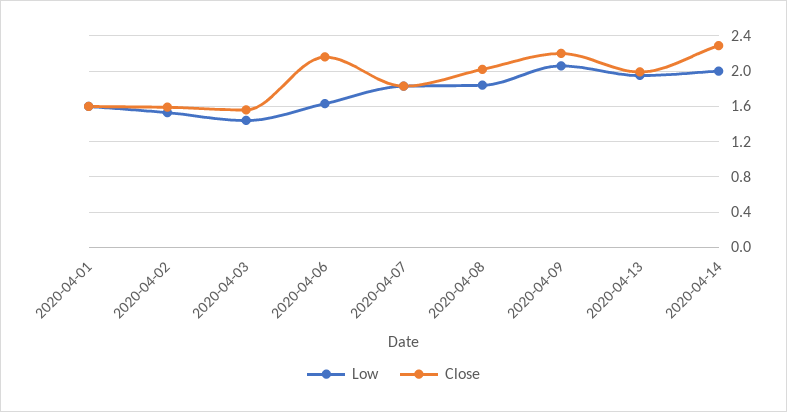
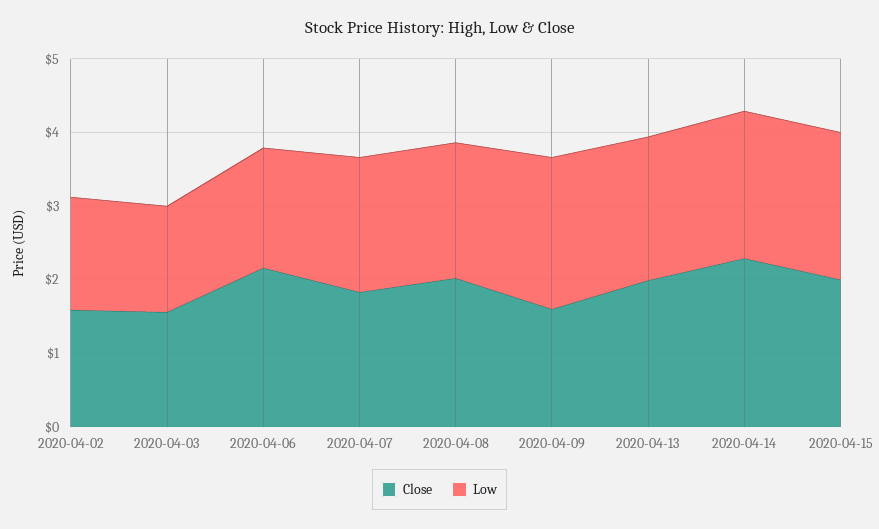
Low, 2020-04-01: 1.6 -> none
Close, 2020-04-01: 1.6 -> none
Close, 2020-04-09: 2.2 -> 1.6
Close, 2020-04-15: none -> 2
Low, 2020-04-15: none -> 2

